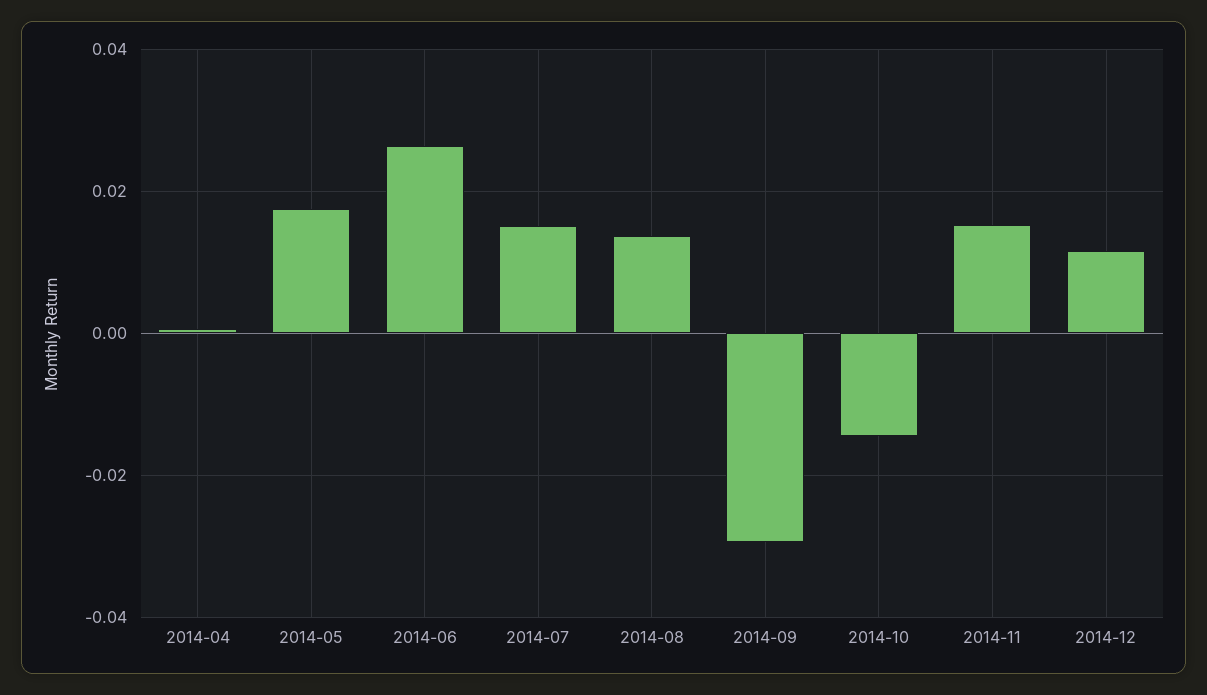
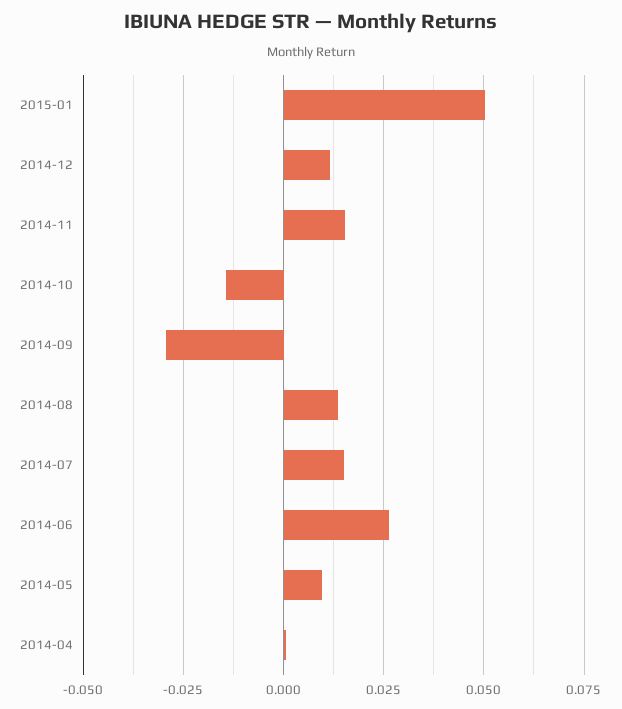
2014-05: 0.018 -> 0.01
2015-01: none -> 0.05

